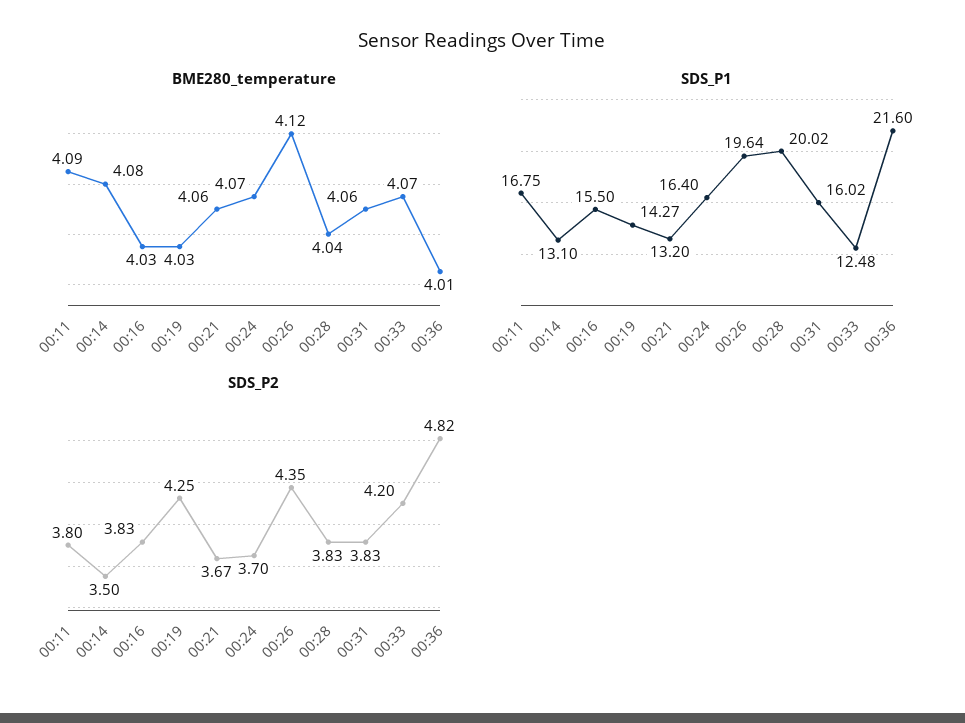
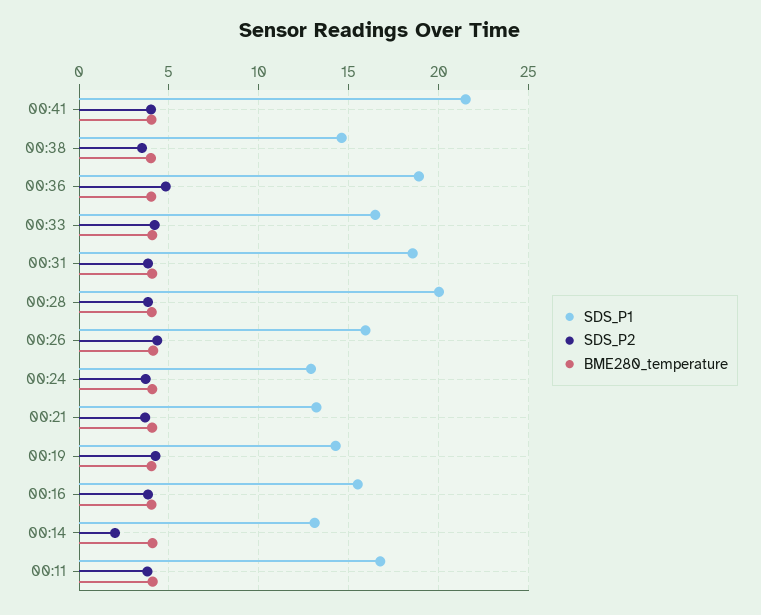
SDS_P1, 00:24: 16.4 -> 13
SDS_P1, 00:26: 19.64 -> 16
SDS_P1, 00:31: 16.02 -> 18.5
SDS_P1, 00:33: 12.48 -> 16.5
SDS_P1, 00:36: 21.6 -> 19
SDS_P2, 00:14: 3.5 -> 2
SDS_P1, 00:41: none -> 21.5
SDS_P2, 00:41: none -> 4
BME280_temperature, 00:41: none -> 4
SDS_P1, 00:38: none -> 14.5
SDS_P2, 00:38: none -> 3.5
BME280_temperature, 00:38: none -> 4

